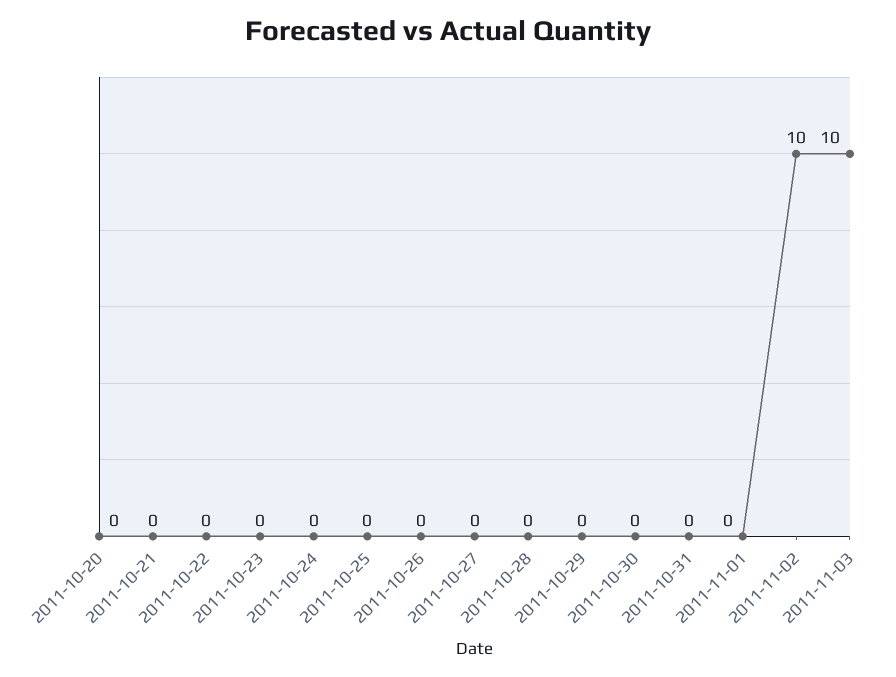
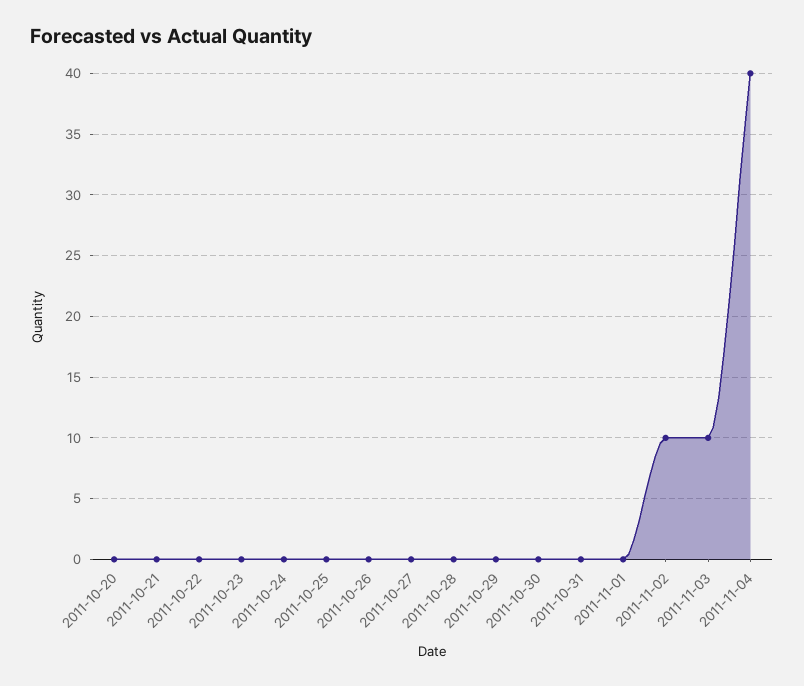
2011-11-04: none -> 40

